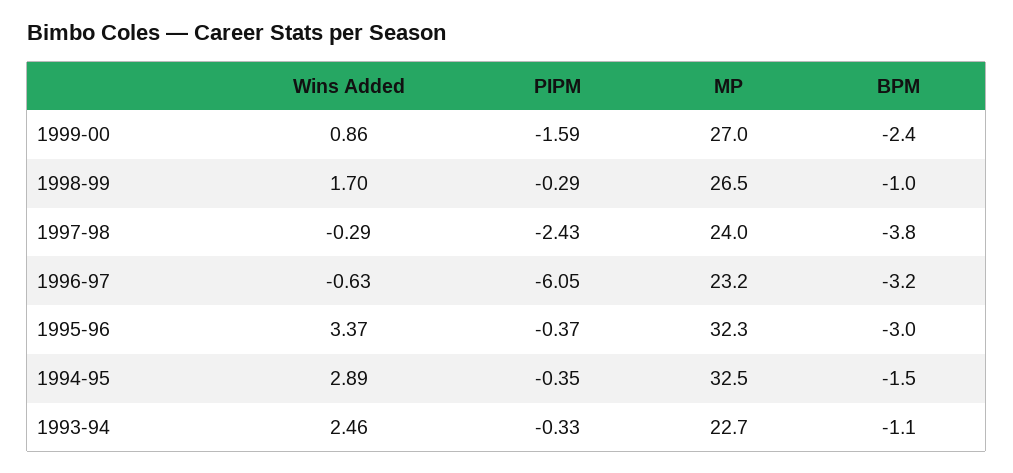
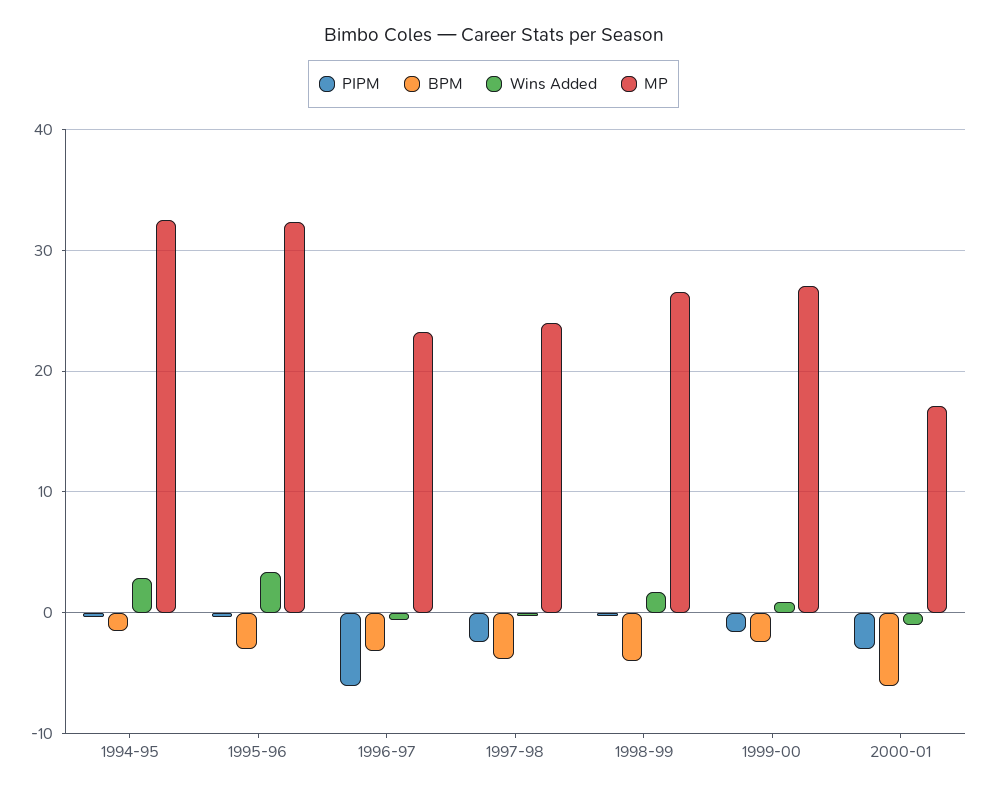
BPM, 1998-99: -1 -> -4
Wins Added, 1993-94: 2.46 -> none
PIPM, 1993-94: -0.33 -> none
MP, 1993-94: 22.7 -> none
BPM, 1993-94: -1.1 -> none
PIPM, 2000-01: none -> -3
BPM, 2000-01: none -> -6
Wins Added, 2000-01: none -> -1
MP, 2000-01: none -> 17

